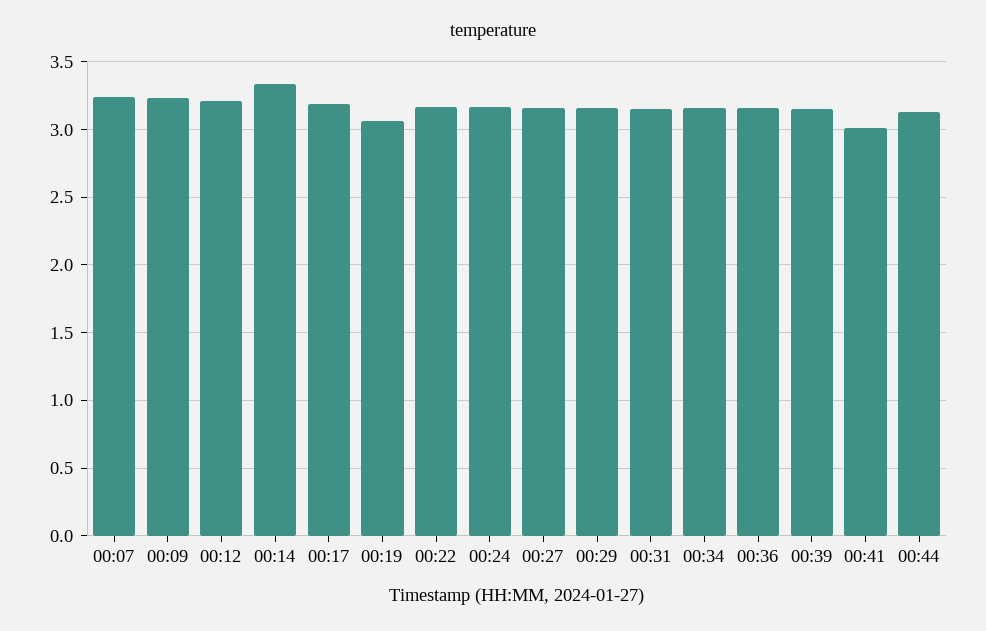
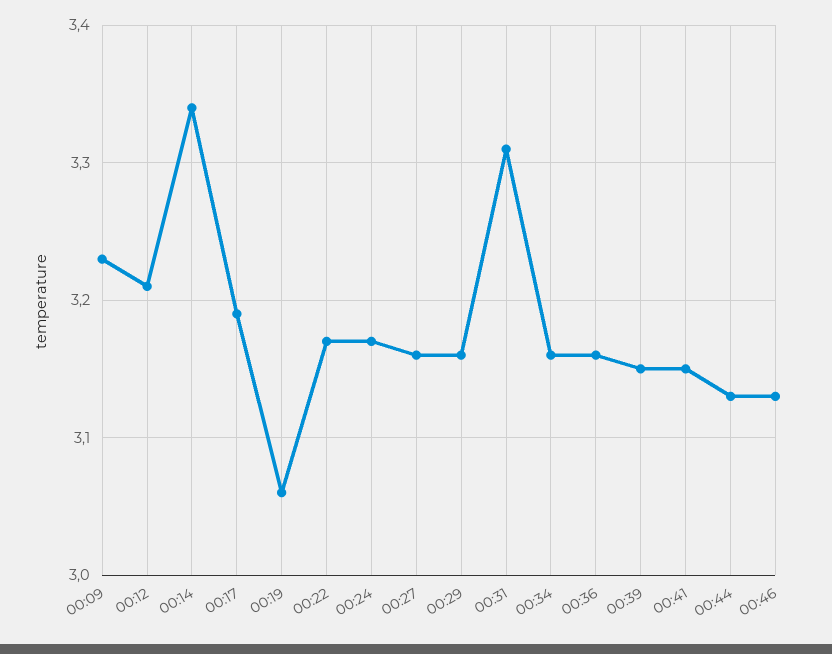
00:07: 3.25 -> none
00:31: 3.15 -> 3.31
00:41: 3 -> 3.15
00:46: none -> 3.13

